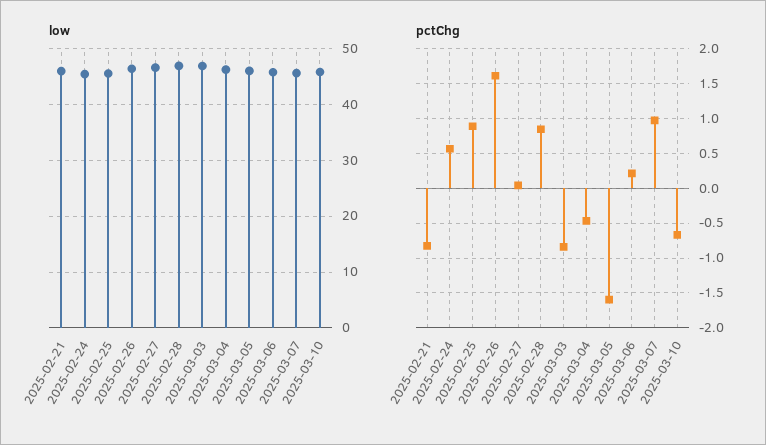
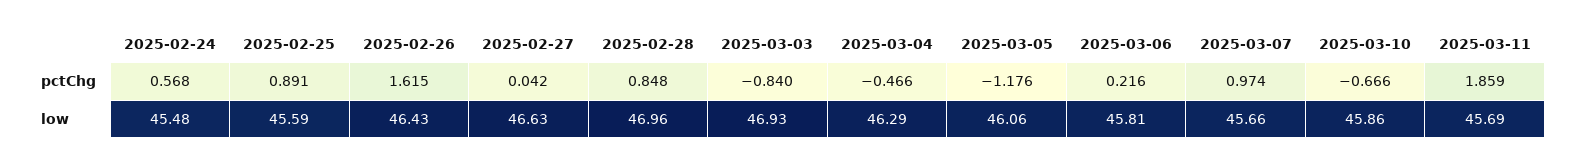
low, 2025-02-21: 46 -> none
pctChg, 2025-02-21: -0.8 -> none
pctChg, 2025-03-05: -1.6 -> -1.176
pctChg, 2025-03-11: none -> 1.859
low, 2025-03-11: none -> 45.69

